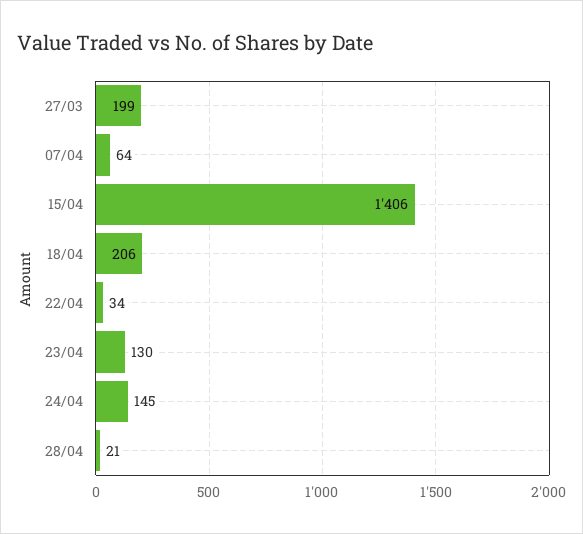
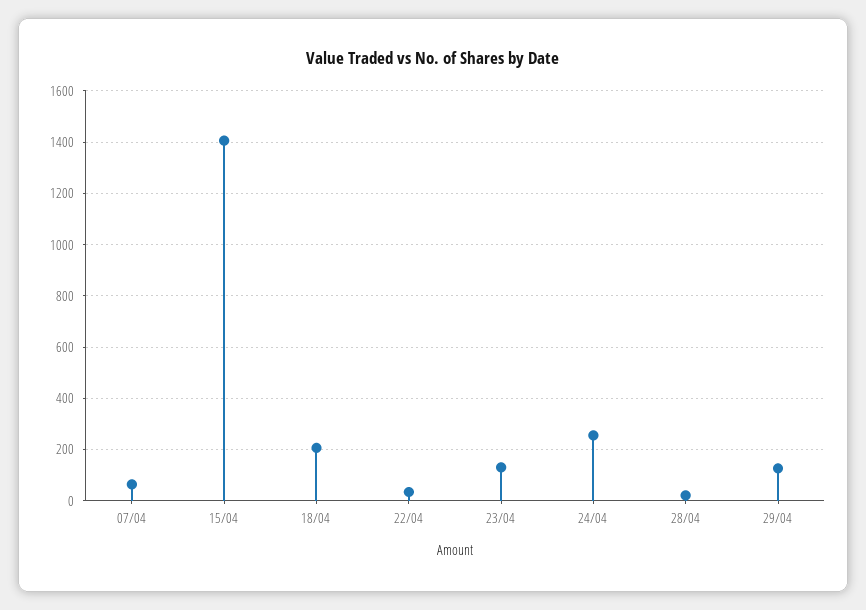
27/03: 199 -> none
24/04: 145 -> 250
29/04: none -> 125

